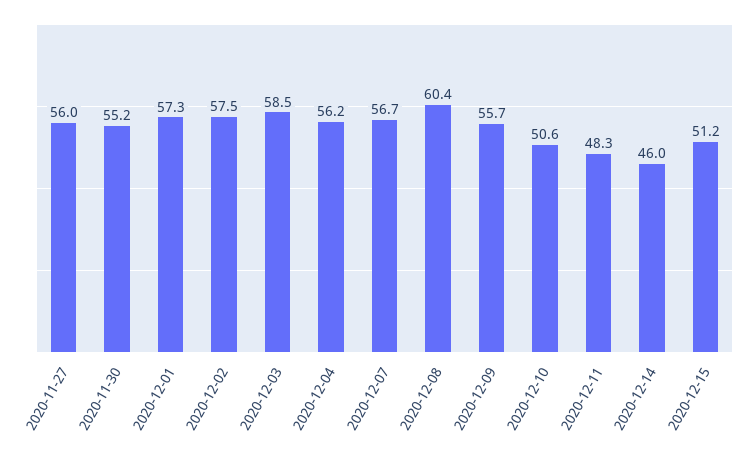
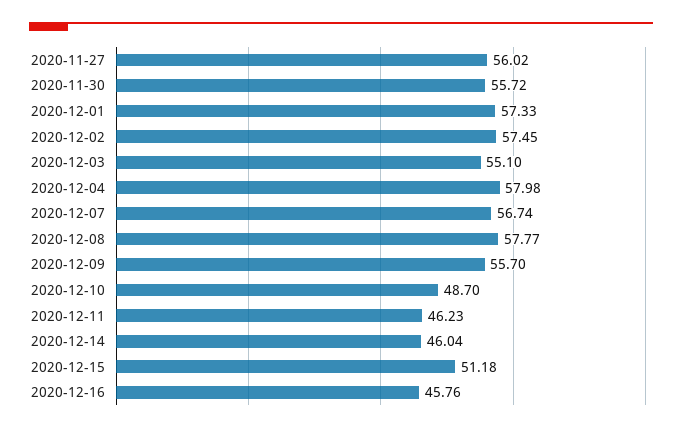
2020-11-30: 55.2 -> 55.72
2020-12-03: 58.5 -> 55.1
2020-12-04: 56.2 -> 57.98
2020-12-08: 60.4 -> 57.77
2020-12-10: 50.6 -> 48.7
2020-12-11: 48.3 -> 46.23
2020-12-16: none -> 45.76

